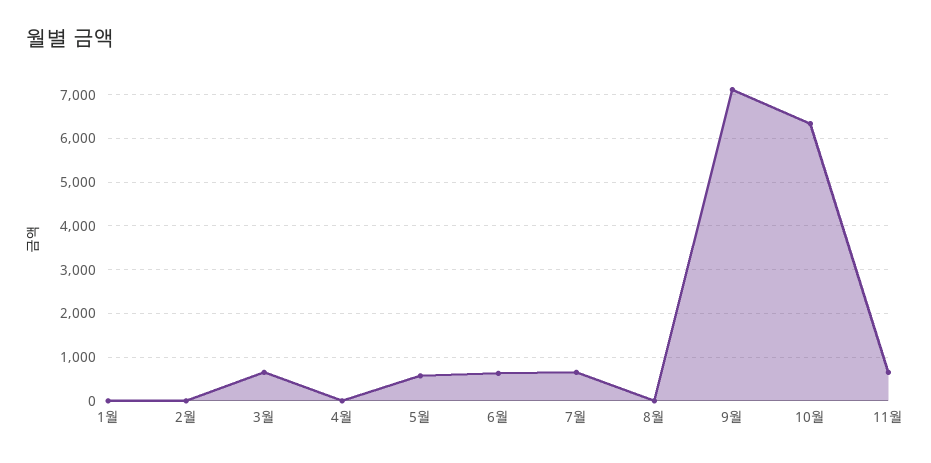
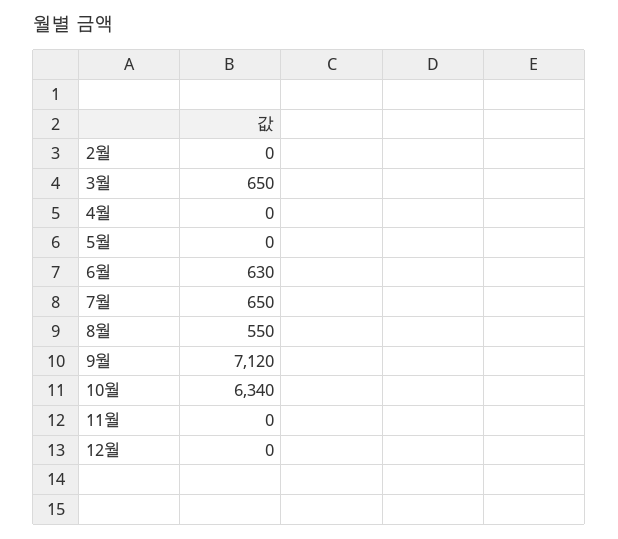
1월: 0 -> none
5월: 600 -> 0
8월: 0 -> 550
11월: 600 -> 0
12월: none -> 0

